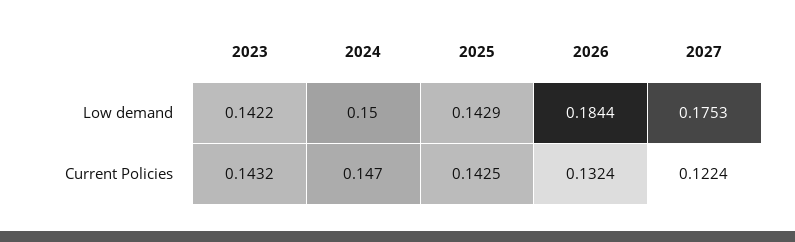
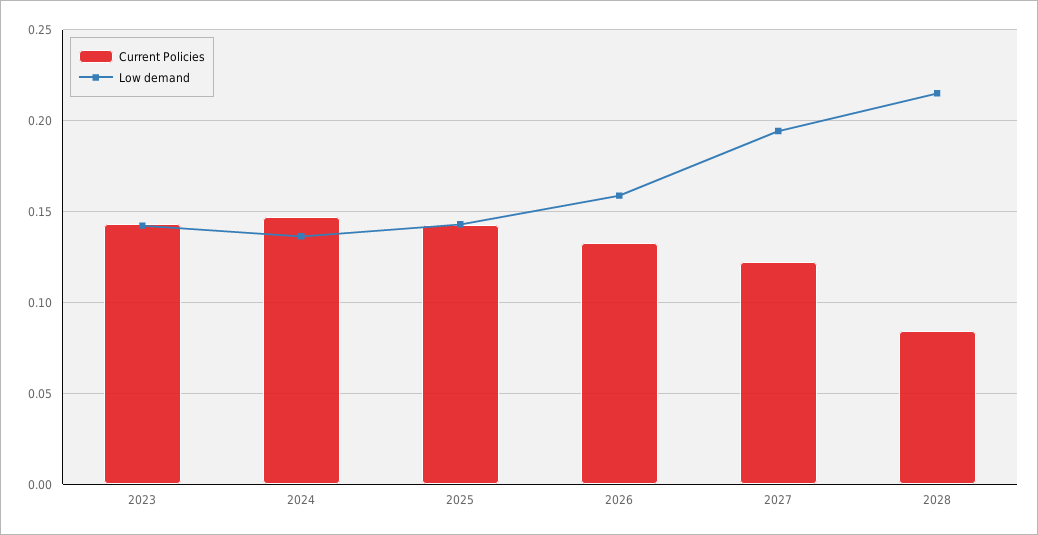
Low demand, 2024: 0.15 -> 0.135
Low demand, 2026: 0.1844 -> 0.16
Low demand, 2027: 0.1753 -> 0.195
Current Policies, 2028: none -> 0.085
Low demand, 2028: none -> 0.215

